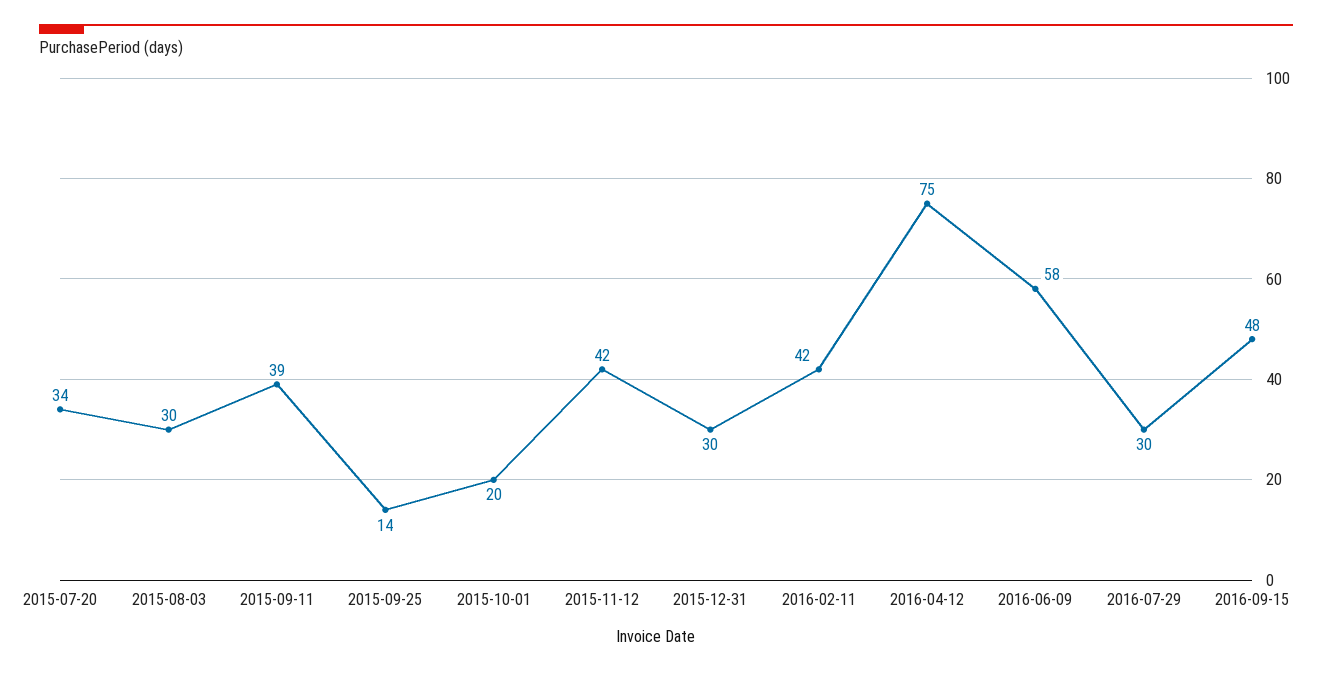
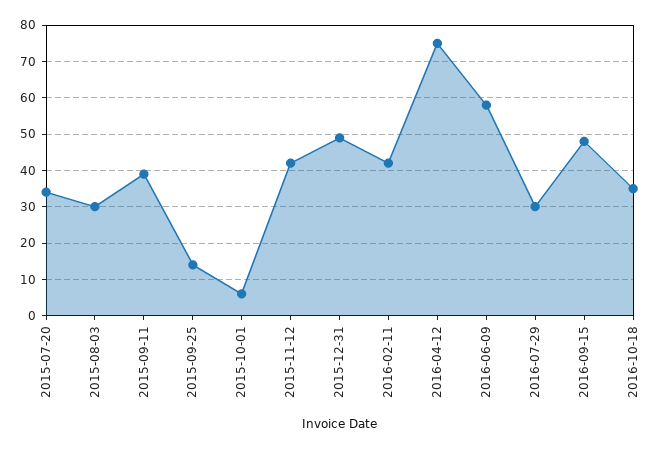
2015-10-01: 20 -> 5
2015-12-31: 30 -> 50
2016-10-18: none -> 35

